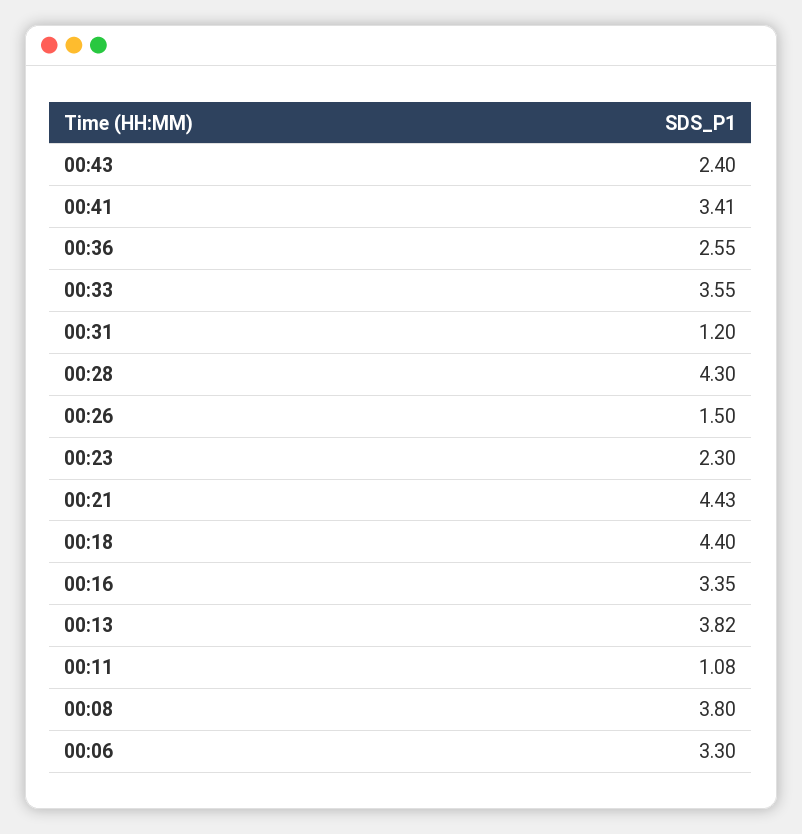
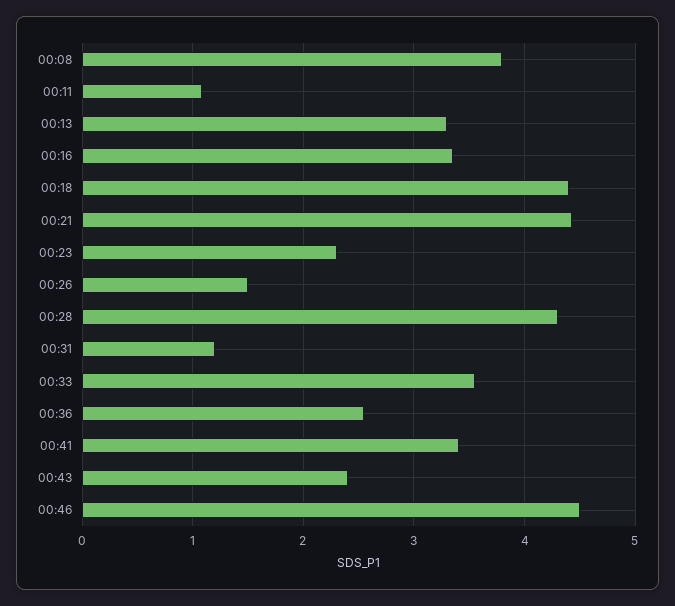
00:13: 3.82 -> 3.3
00:06: 3.3 -> none
00:46: none -> 4.5

